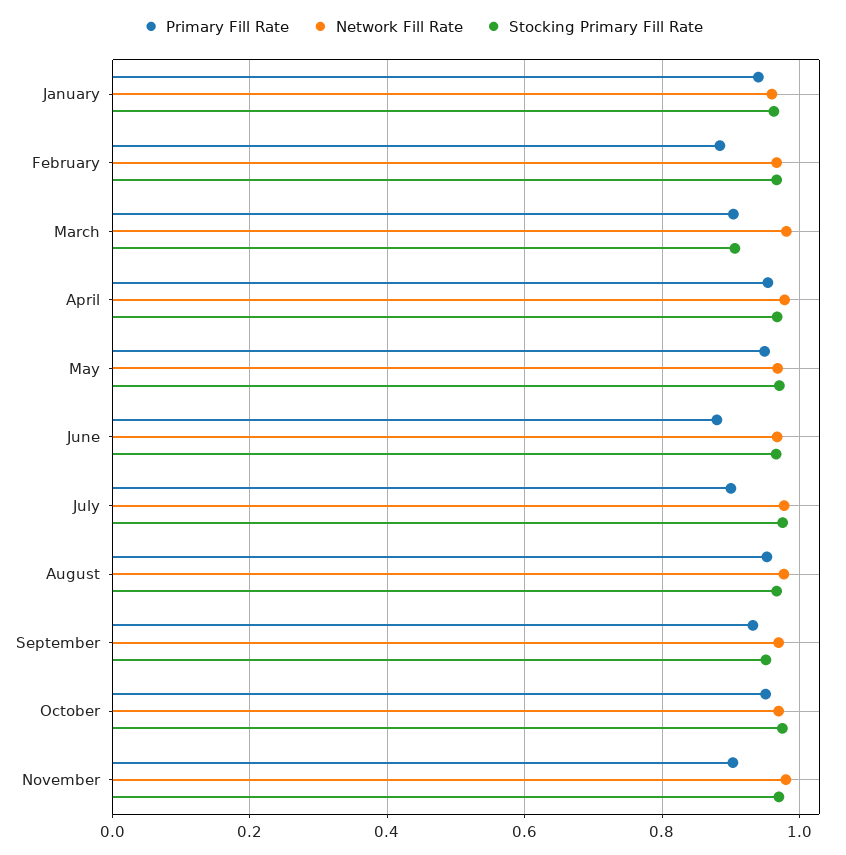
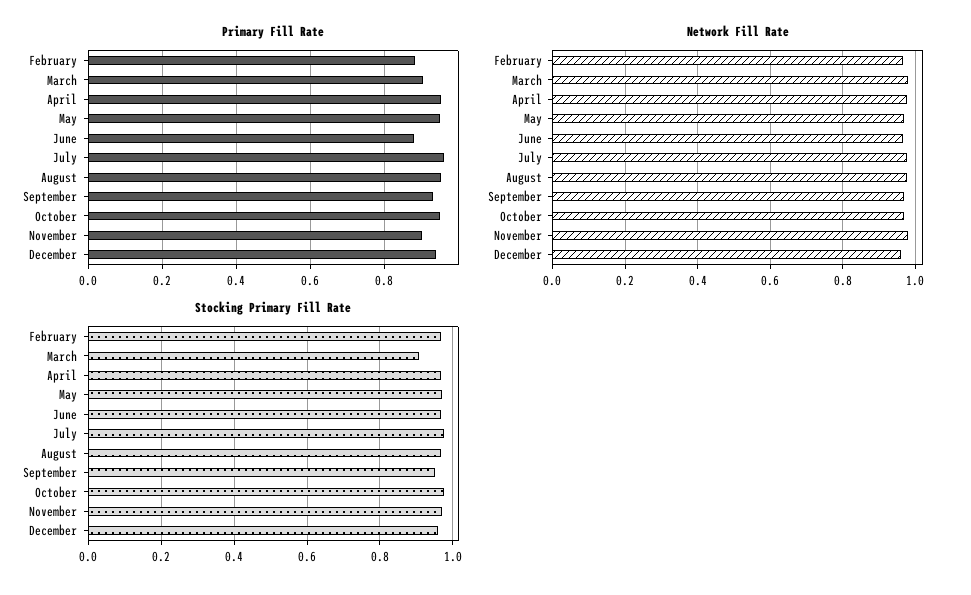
Primary Fill Rate, January: 0.94 -> none
Network Fill Rate, January: 0.96 -> none
Stocking Primary Fill Rate, January: 0.96 -> none
Primary Fill Rate, July: 0.9 -> 0.96
Primary Fill Rate, December: none -> 0.94
Network Fill Rate, December: none -> 0.96
Stocking Primary Fill Rate, December: none -> 0.96

